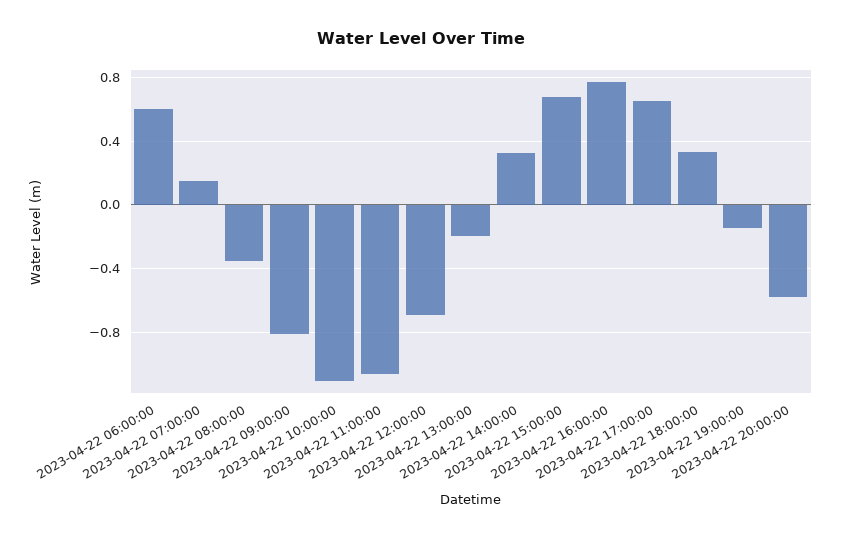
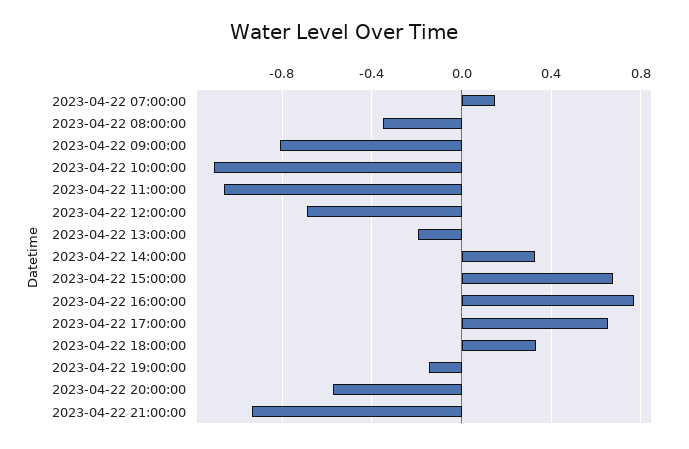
2023-04-22 06:00:00: 0.6 -> none
2023-04-22 21:00:00: none -> -0.95

